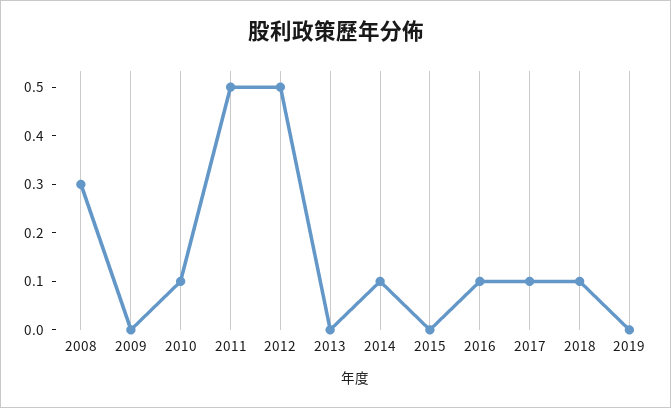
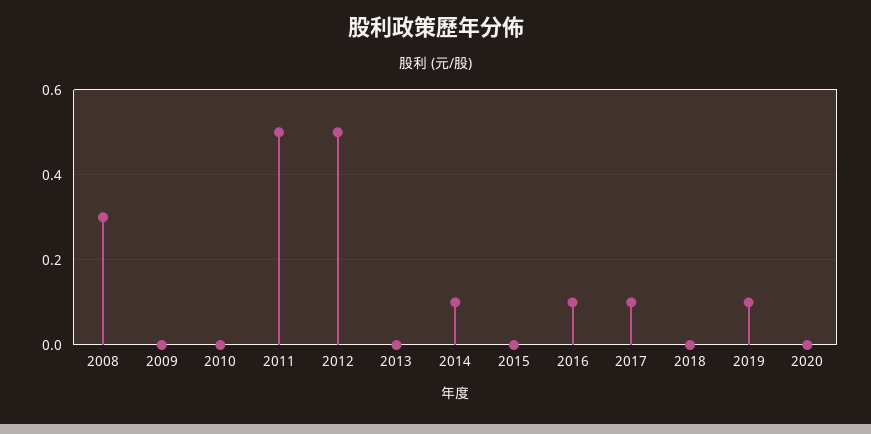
2010: 0.1 -> 0
2018: 0.1 -> 0
2019: 0 -> 0.1
2020: none -> 0

